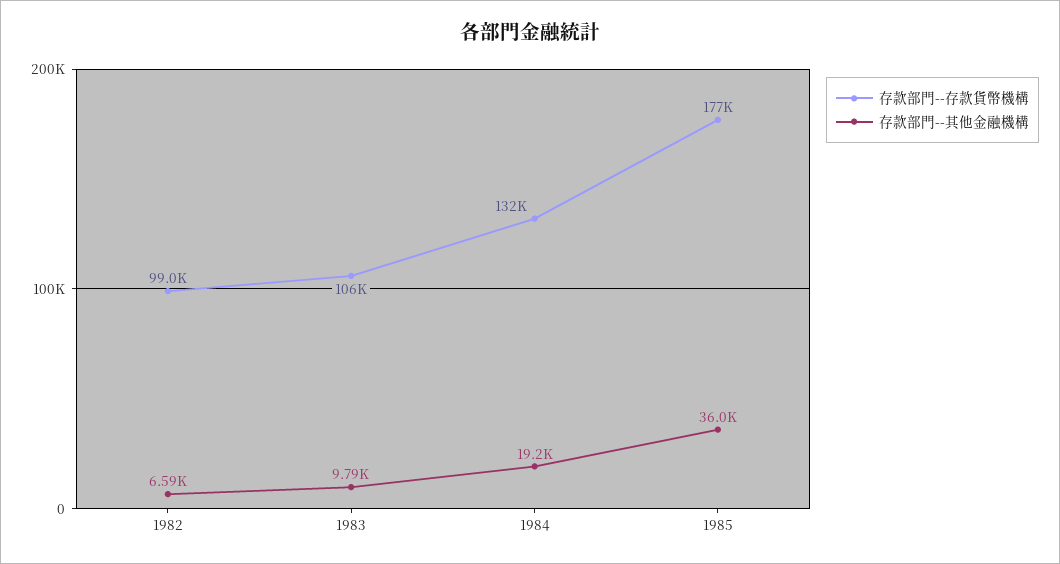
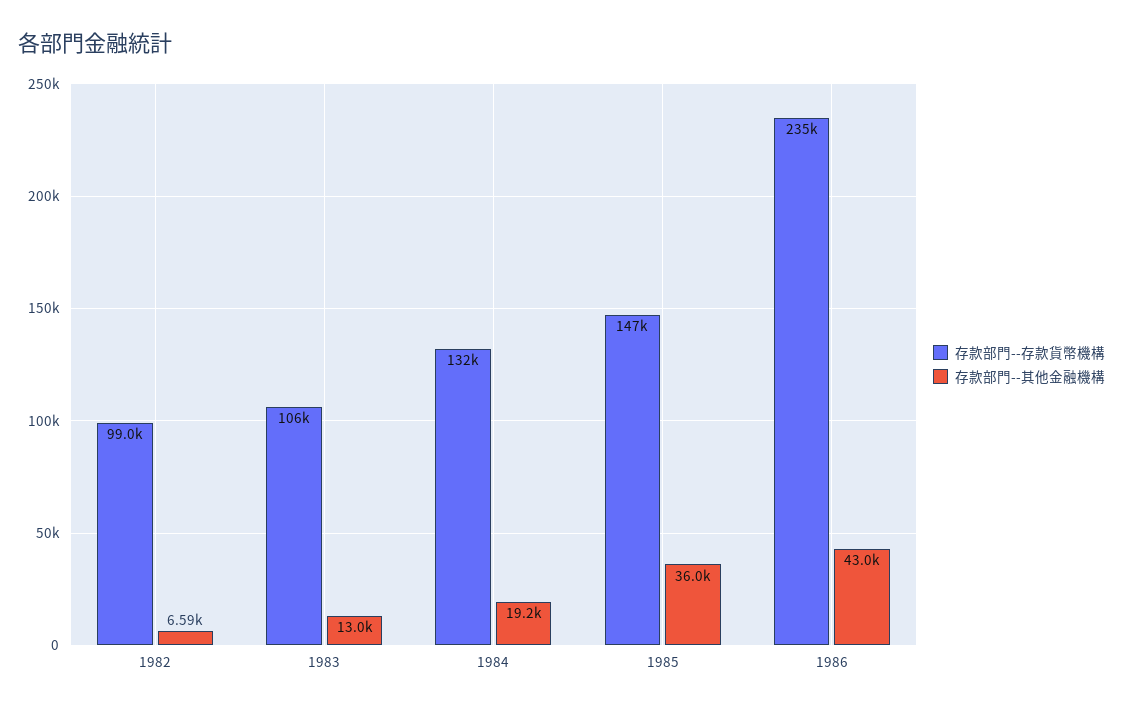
存款部門--其他金融機構, 1983: 9790 -> 13000
存款部門--存款貨幣機構, 1985: 177000 -> 147000
存款部門--存款貨幣機構, 1986: none -> 235000
存款部門--其他金融機構, 1986: none -> 43000

